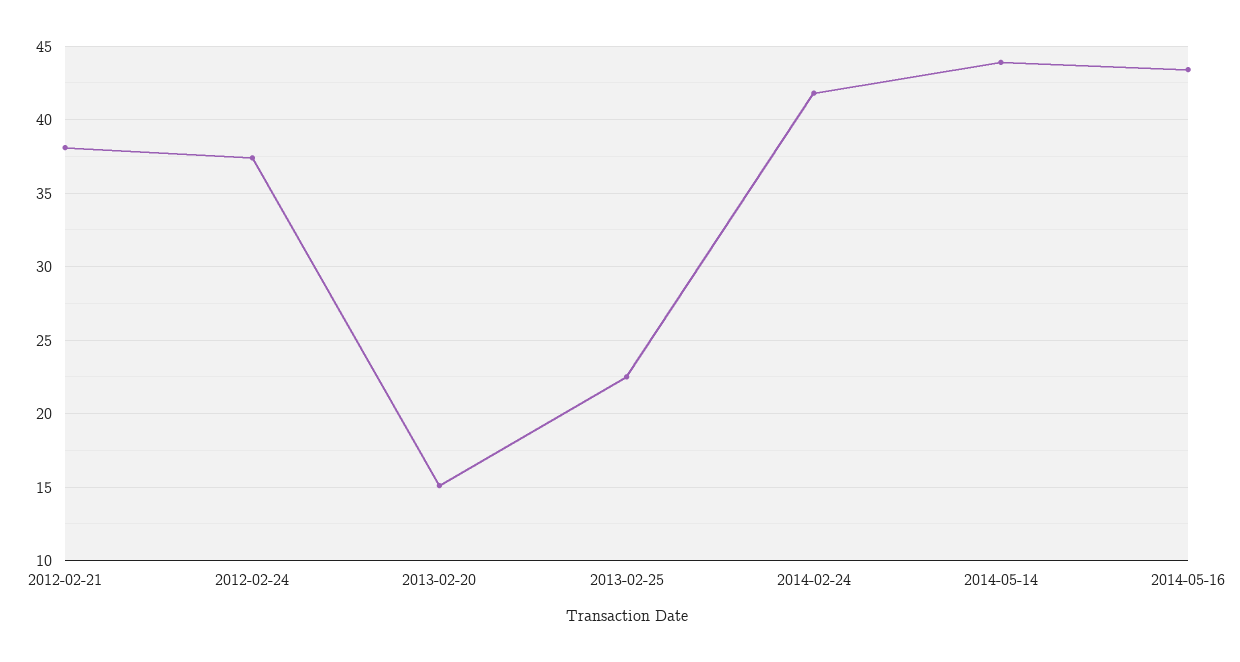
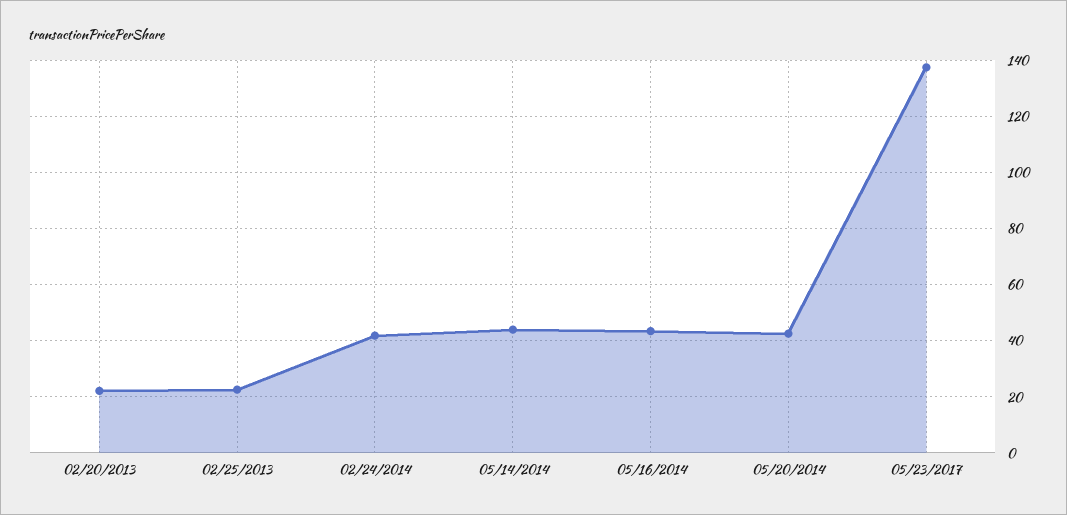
2012-02-21: 38 -> none
2012-02-24: 37.5 -> none
2013-02-20: 15 -> 22.5
05/20/2014: none -> 42.5
05/23/2017: none -> 137.5

